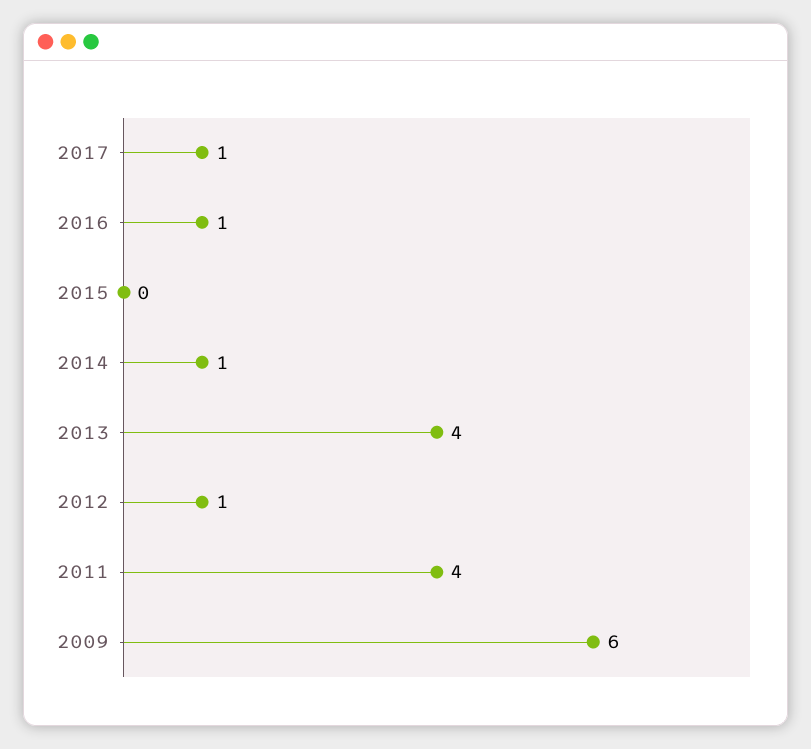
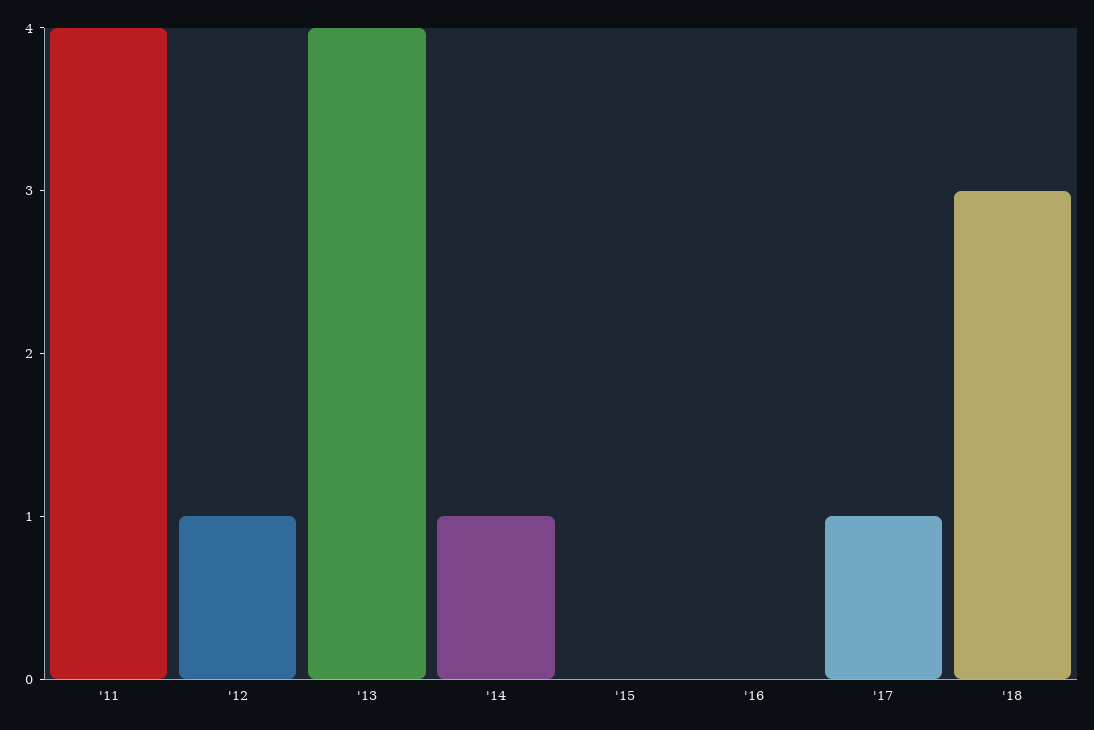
2016: 1 -> 0
2009: 6 -> none
'18: none -> 3

